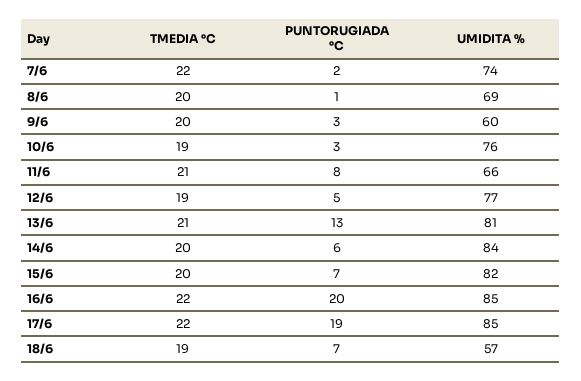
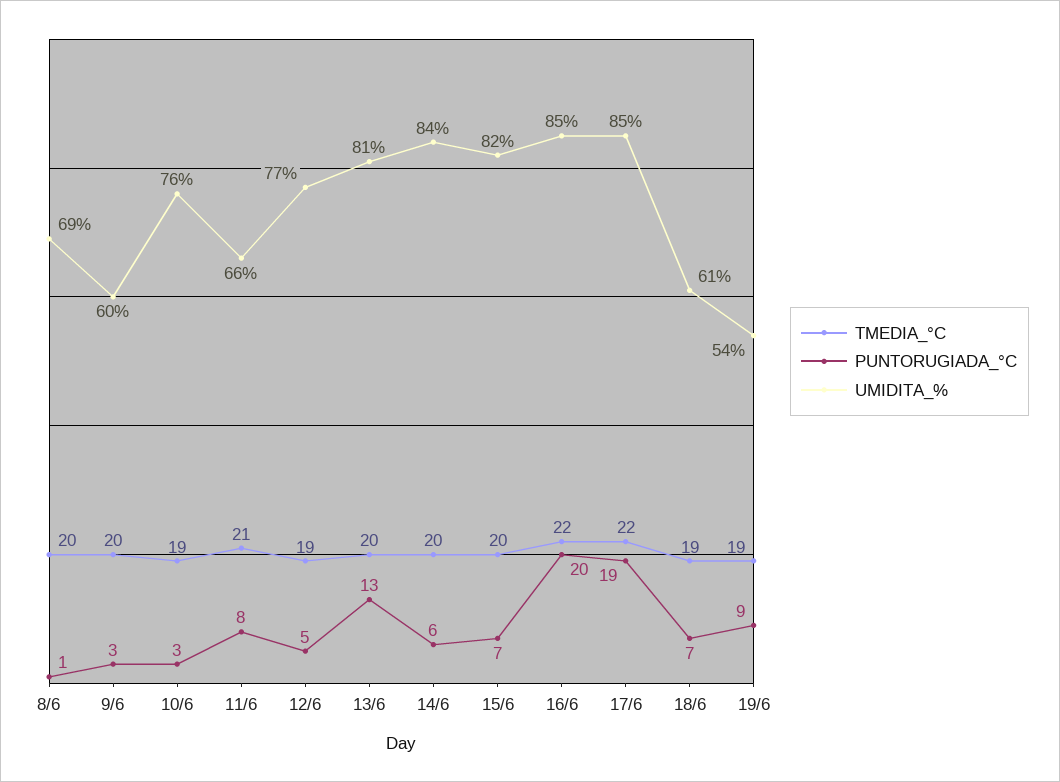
TMEDIA °C, 7/6: 22 -> none
PUNTORUGIADA °C, 7/6: 2 -> none
UMIDITA %, 7/6: 74 -> none
TMEDIA °C, 13/6: 21 -> 20
UMIDITA %, 18/6: 57 -> 61
TMEDIA °C, 19/6: none -> 19
PUNTORUGIADA °C, 19/6: none -> 9
UMIDITA %, 19/6: none -> 54

